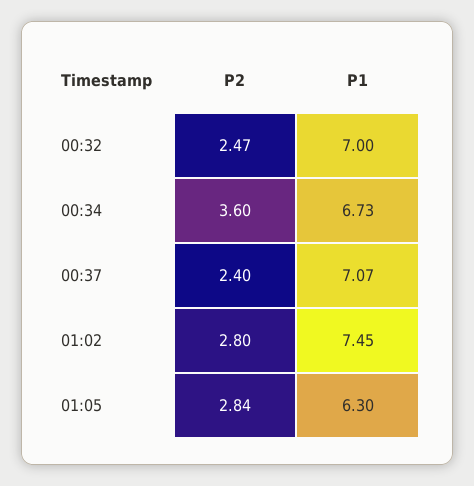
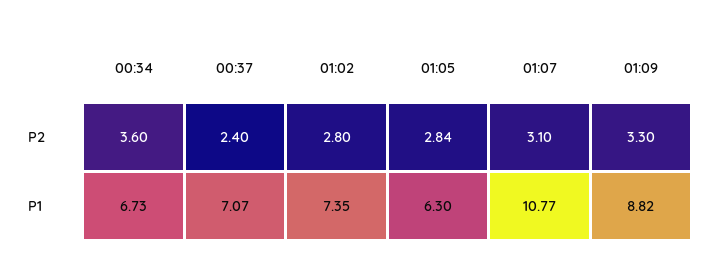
P2, 00:32: 2.47 -> none
P1, 00:32: 7 -> none
P1, 01:02: 7.45 -> 7.35
P2, 01:07: none -> 3.1
P2, 01:09: none -> 3.3
P1, 01:07: none -> 10.77
P1, 01:09: none -> 8.82

